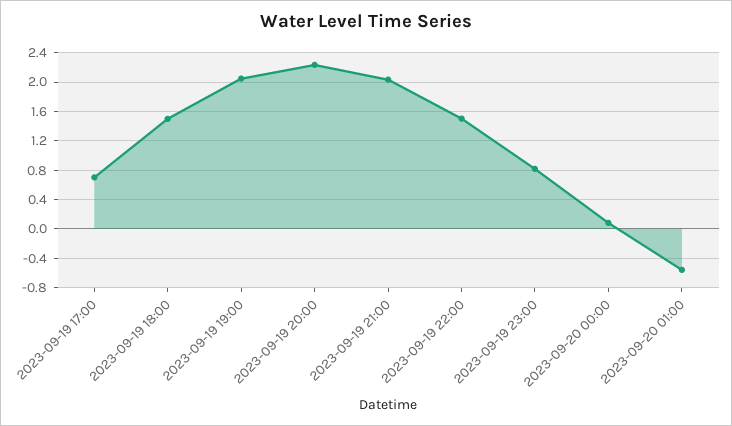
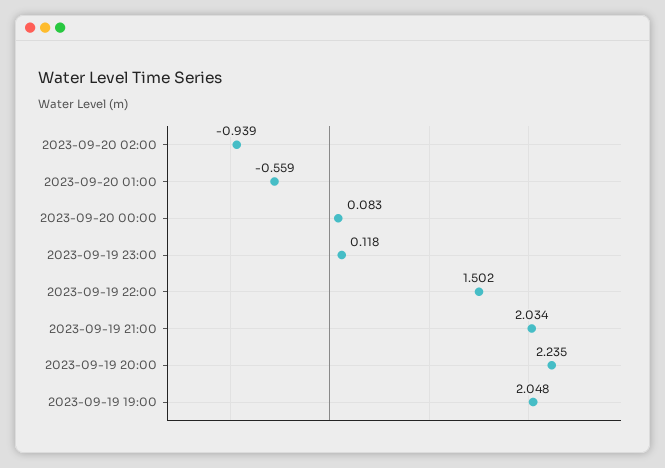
2023-09-19 17:00: 0.7 -> none
2023-09-19 18:00: 1.5 -> none
2023-09-19 23:00: 0.8 -> 0.118
2023-09-20 02:00: none -> -0.939

